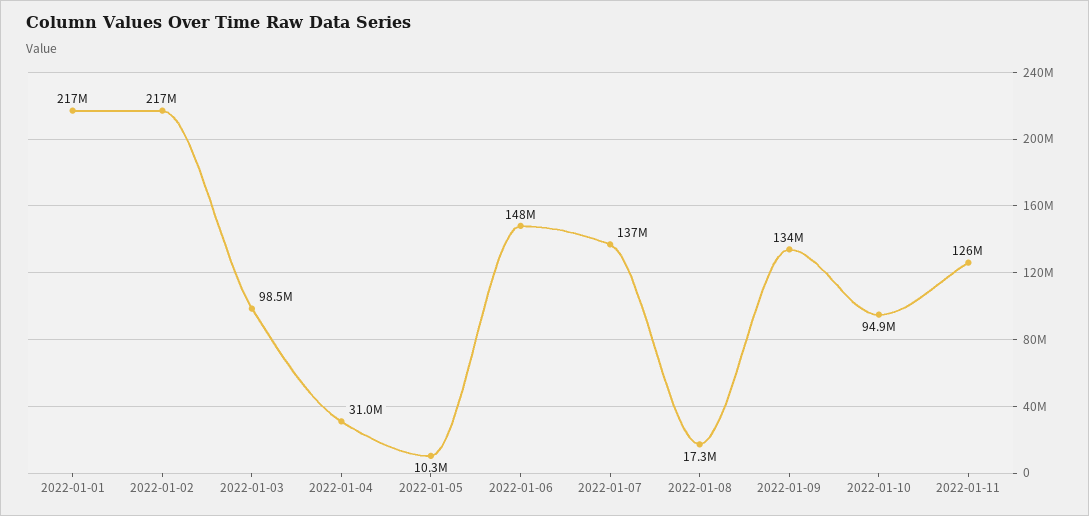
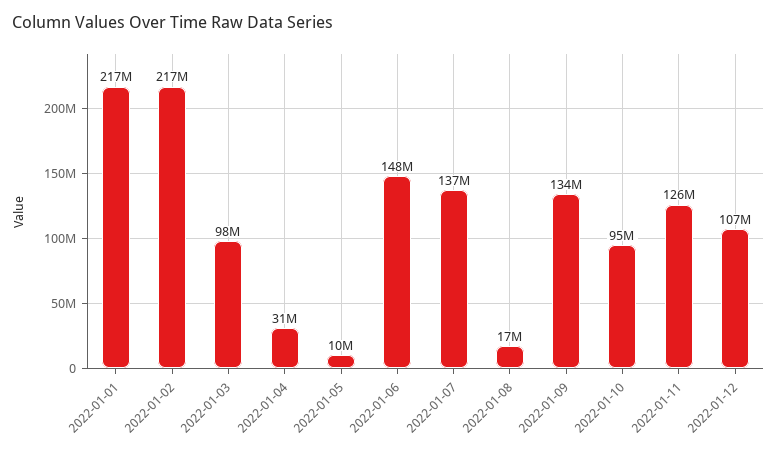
2022-01-12: none -> 107000000

